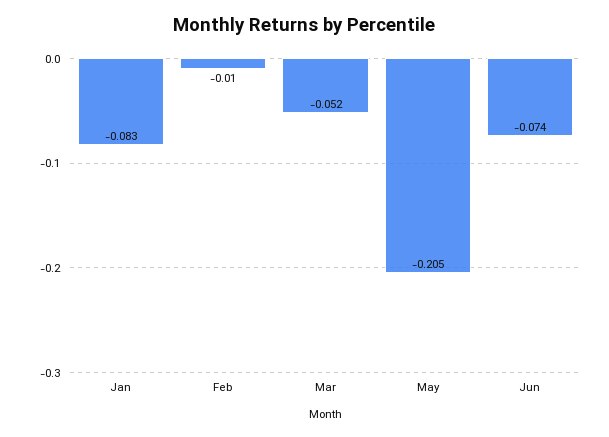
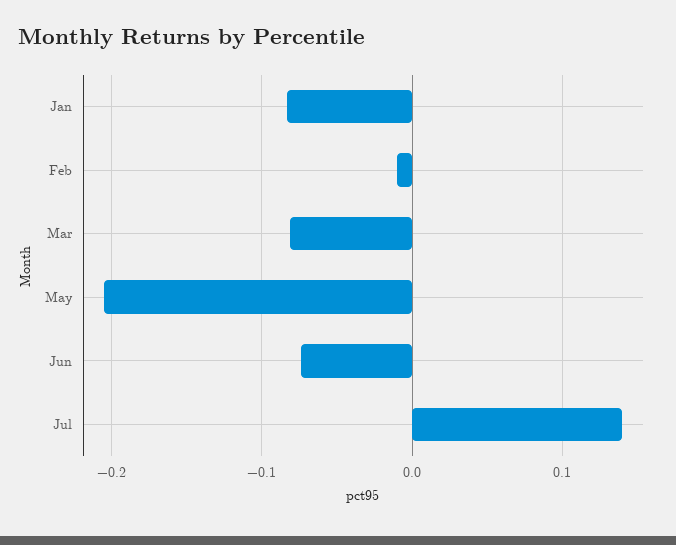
Mar: -0.052 -> -0.08
Jul: none -> 0.14

